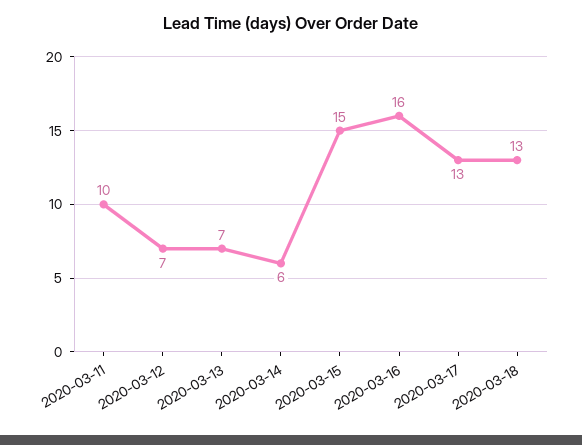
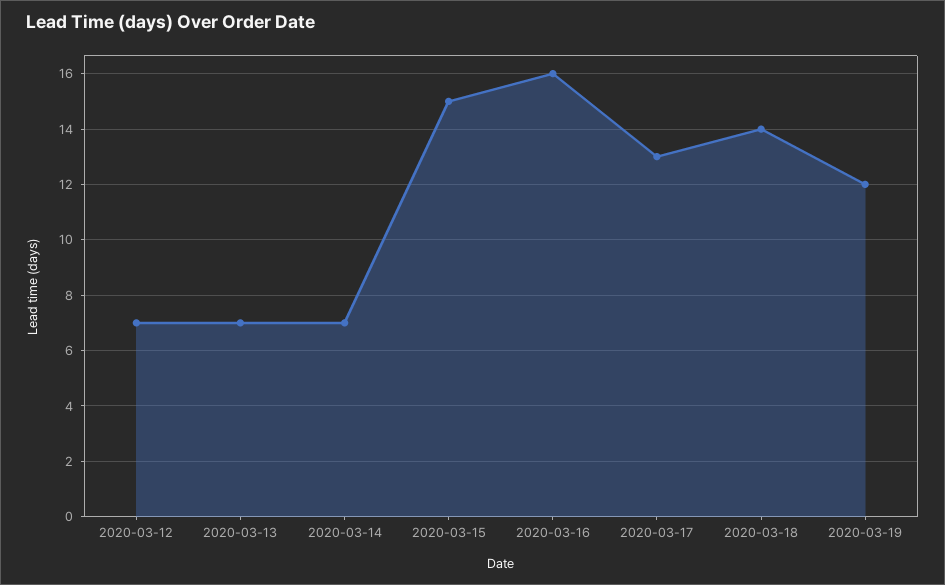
2020-03-11: 10 -> none
2020-03-14: 6 -> 7
2020-03-18: 13 -> 14
2020-03-19: none -> 12

